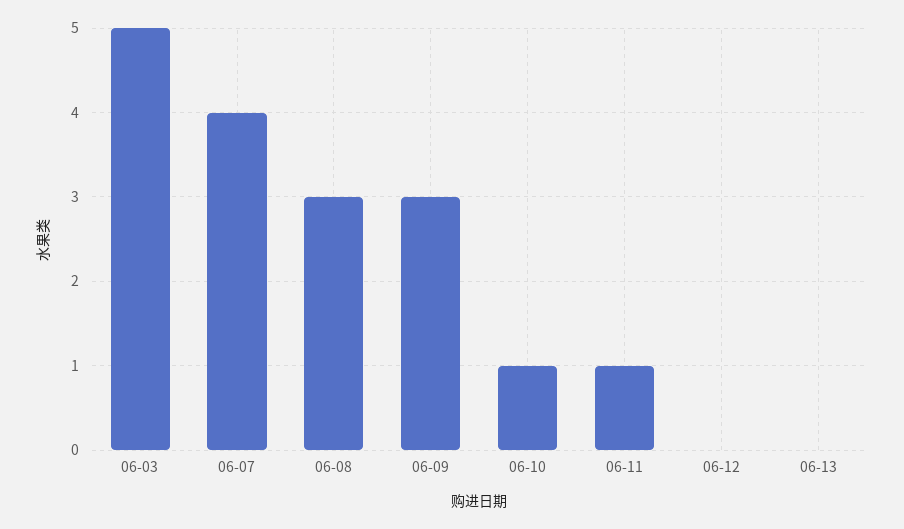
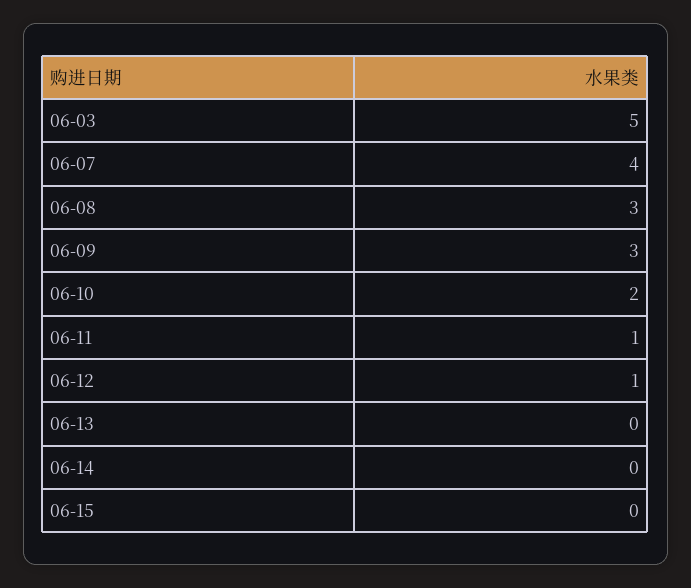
06-10: 1 -> 2
06-12: 0 -> 1
06-14: none -> 0
06-15: none -> 0

